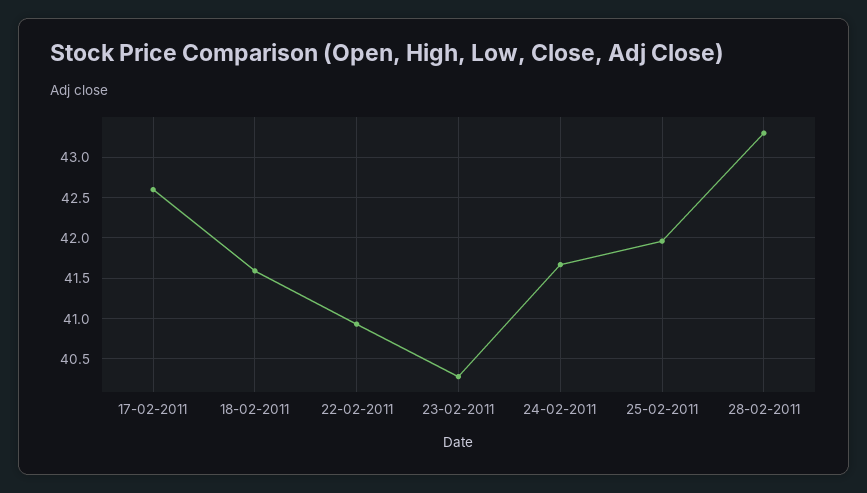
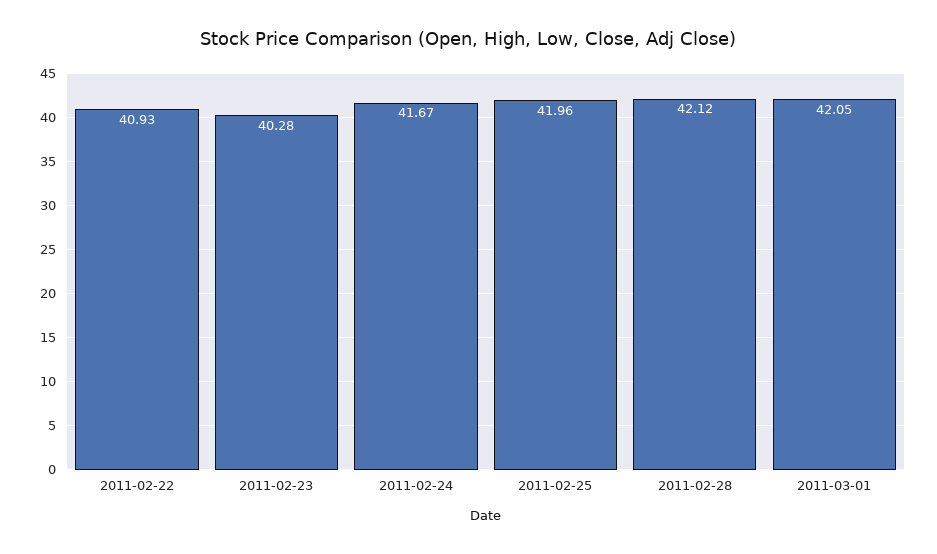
17-02-2011: 42.6 -> none
18-02-2011: 41.6 -> none
28-02-2011: 43.3 -> 42.12
2011-03-01: none -> 42.05

